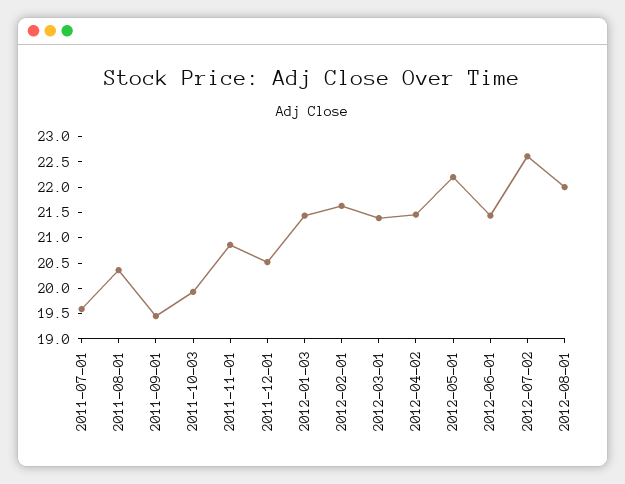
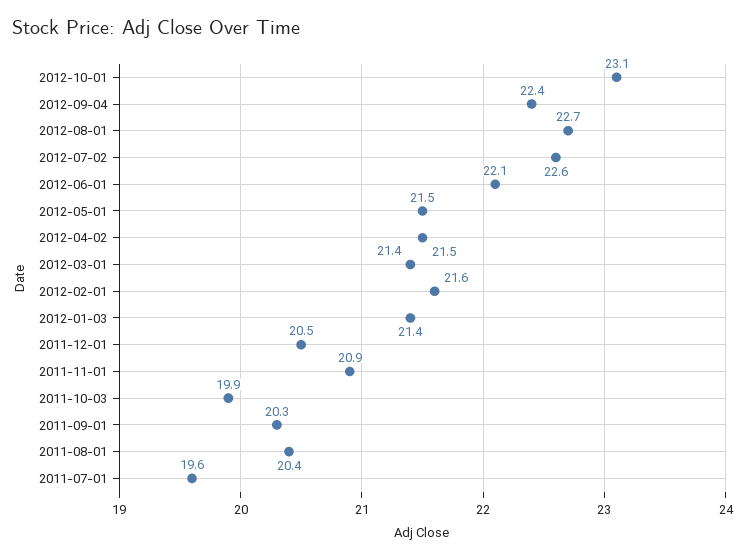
2011-09-01: 19.5 -> 20.3
2012-05-01: 22.25 -> 21.5
2012-06-01: 21.5 -> 22.1
2012-08-01: 22 -> 22.7
2012-10-01: none -> 23.1
2012-09-04: none -> 22.4

